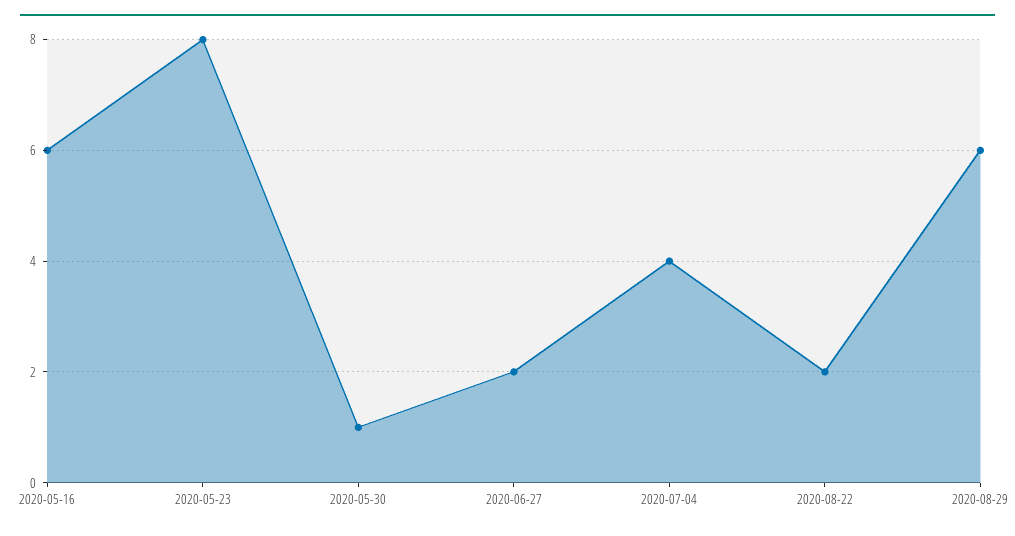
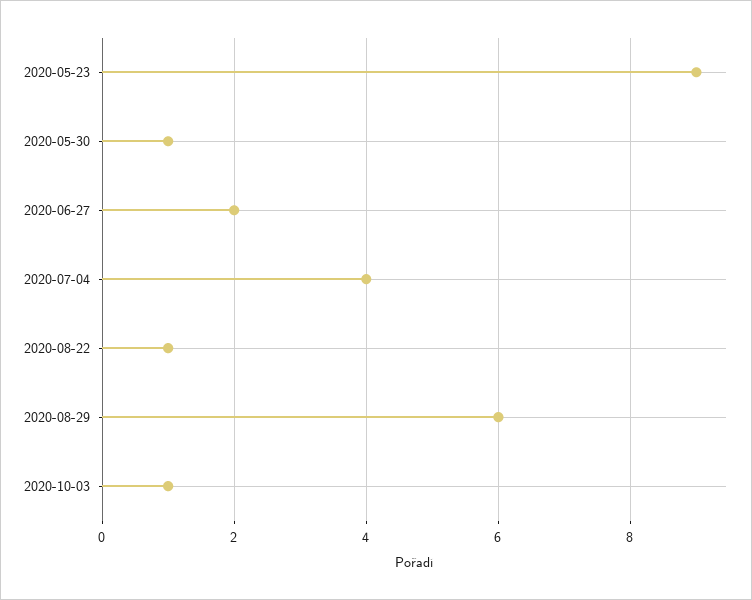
2020-05-16: 6 -> none
2020-05-23: 8 -> 9
2020-08-22: 2 -> 1
2020-10-03: none -> 1

